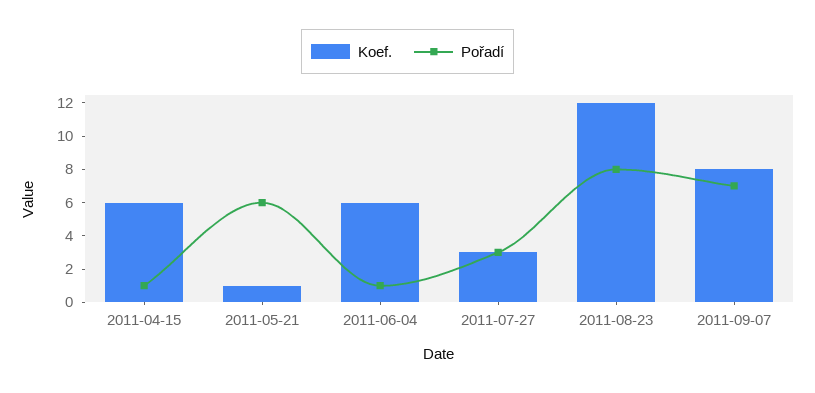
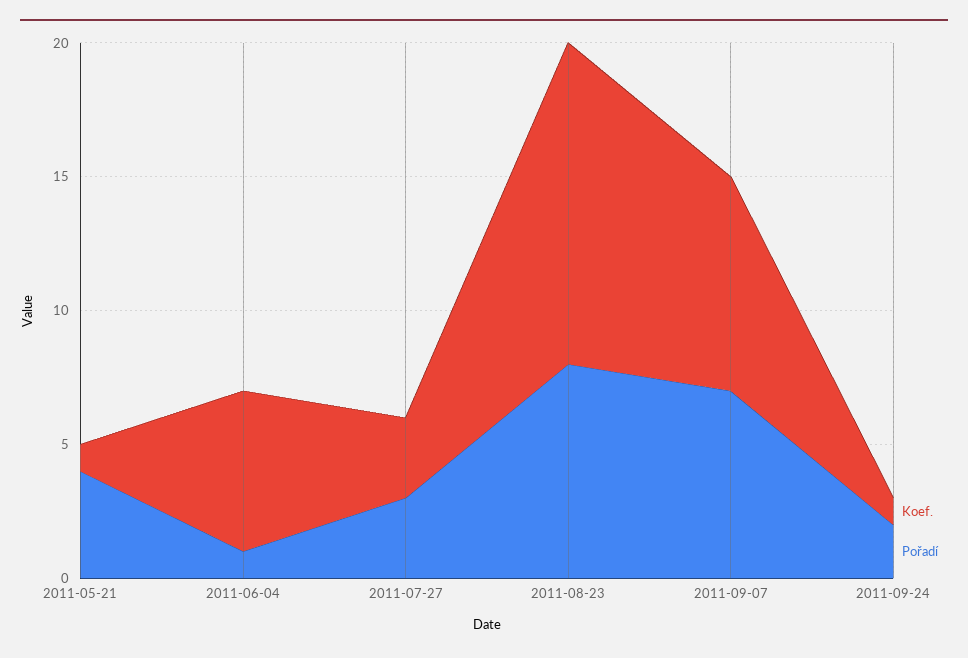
Koef., 2011-04-15: 6 -> none
Pořadí, 2011-04-15: 1 -> none
Pořadí, 2011-05-21: 6 -> 4
Koef., 2011-09-24: none -> 1
Pořadí, 2011-09-24: none -> 2

